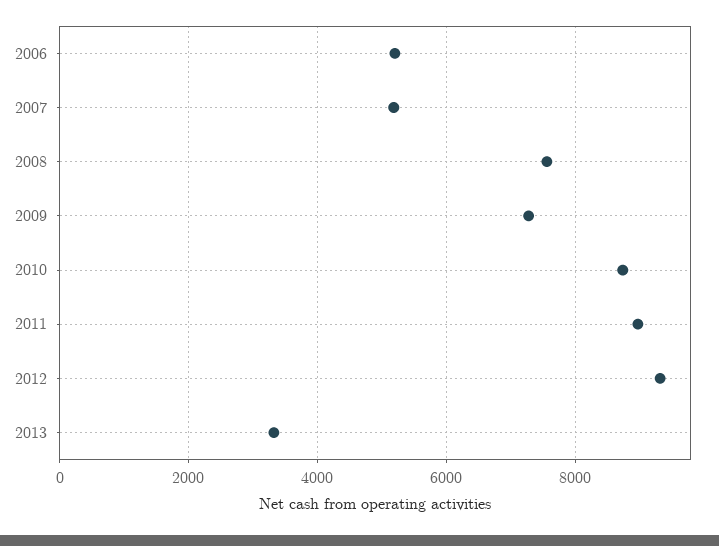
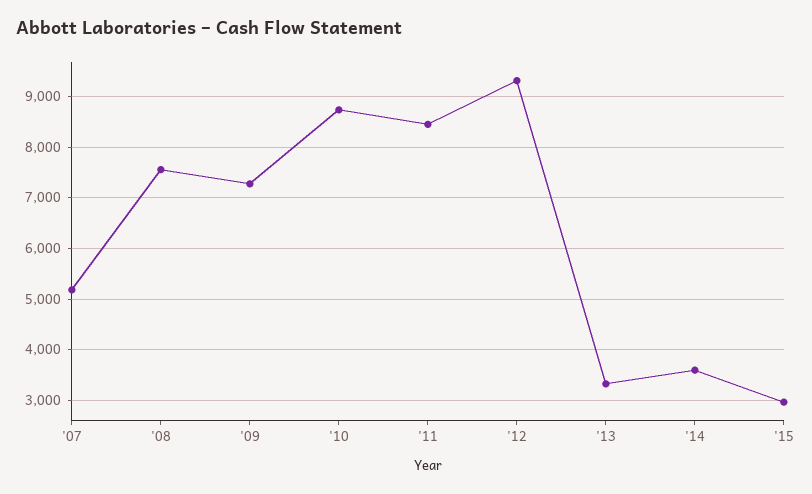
2006: 5200 -> none
2011: 9000 -> 8400
'14: none -> 3600
'15: none -> 3000

